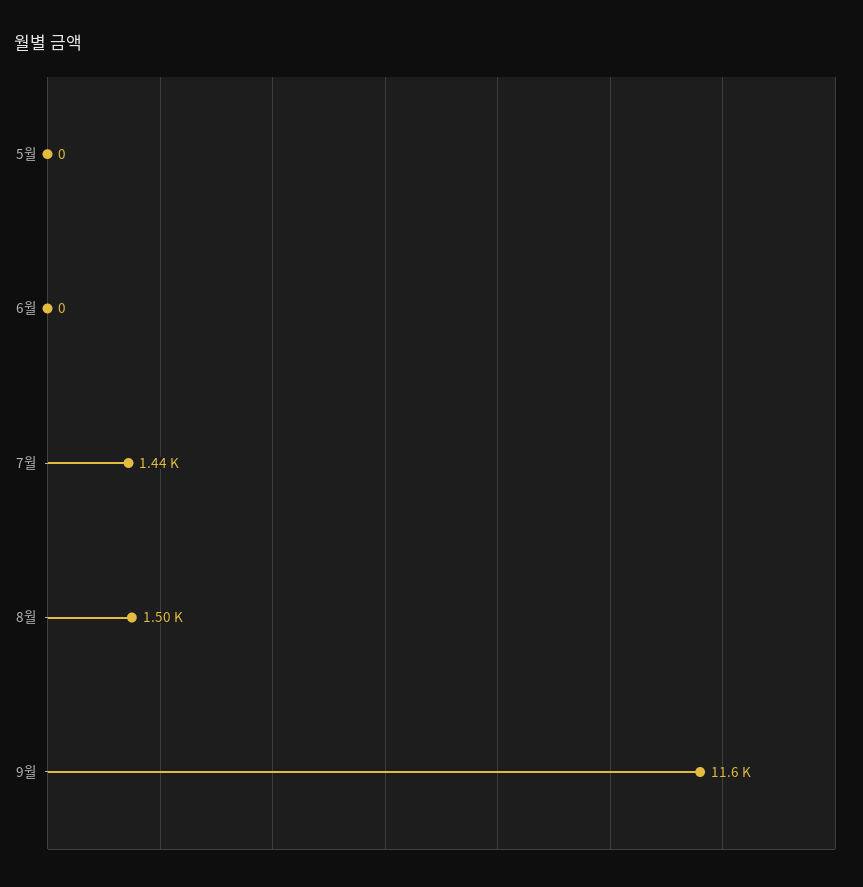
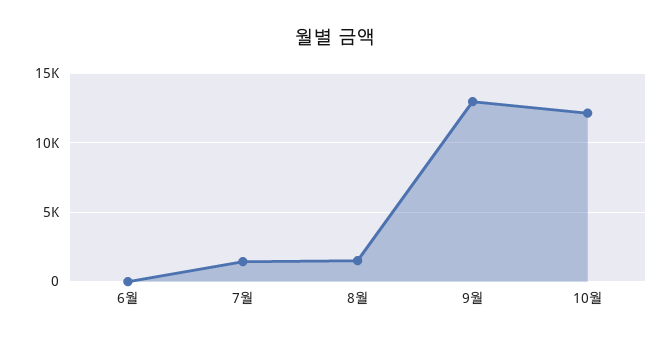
5월: 0 -> none
9월: 11600 -> 13000
10월: none -> 12000

